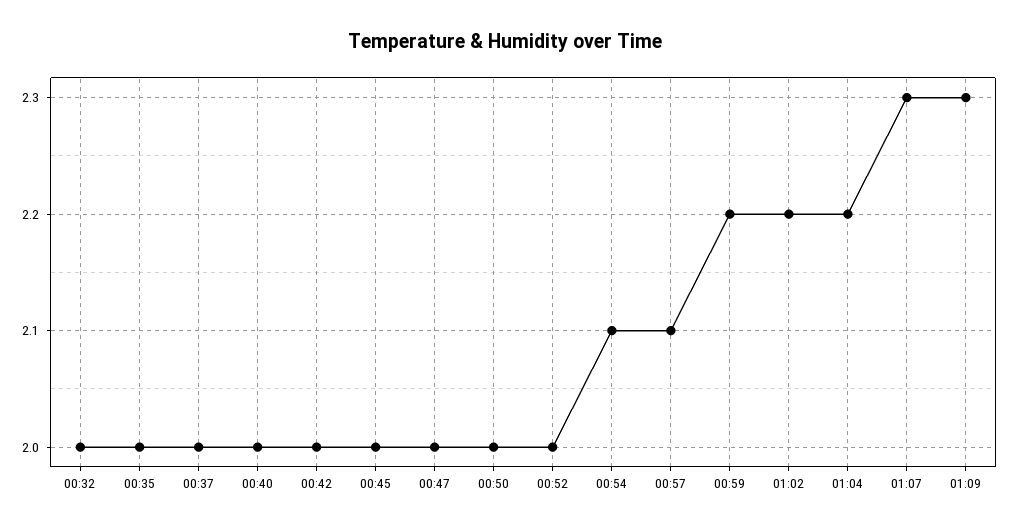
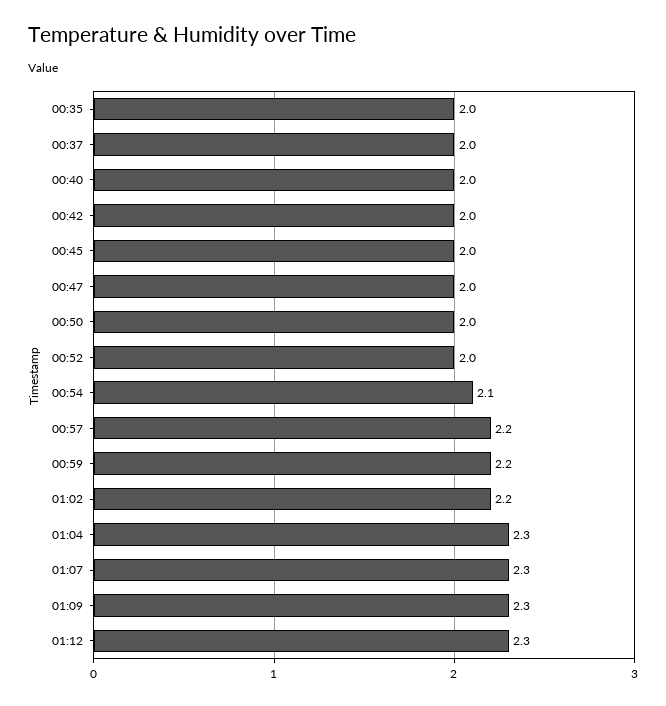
00:32: 2 -> none
00:57: 2.1 -> 2.2
01:04: 2.2 -> 2.3
01:12: none -> 2.3

